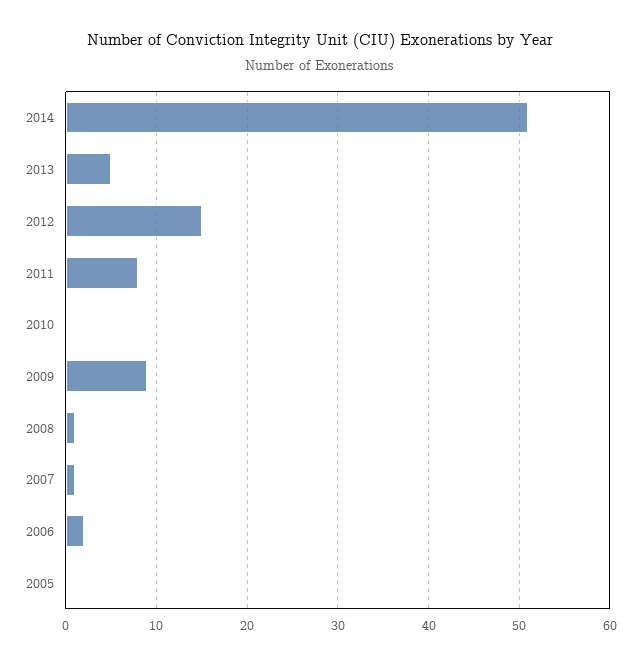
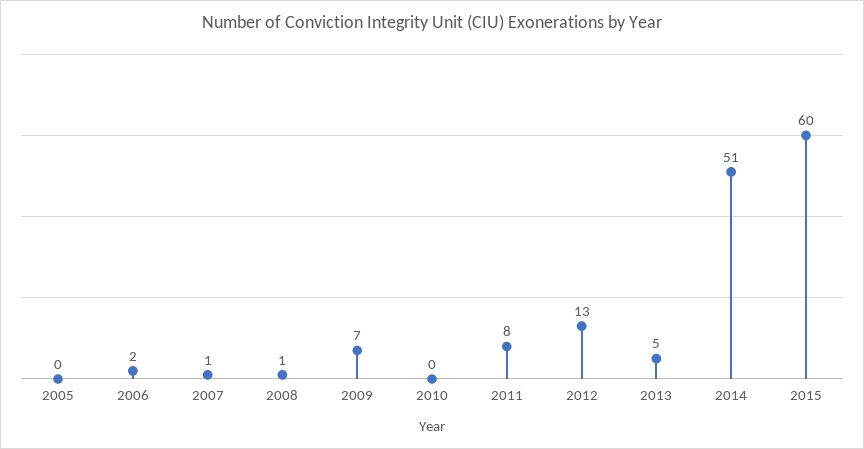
2012: 15 -> 13
2009: 9 -> 7
2015: none -> 60

